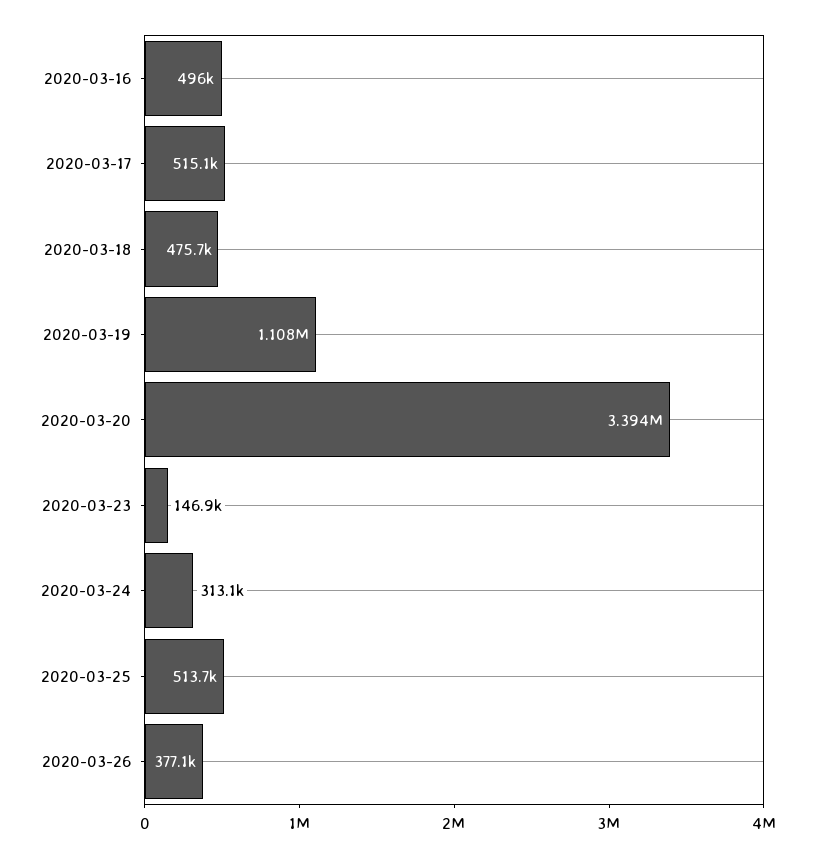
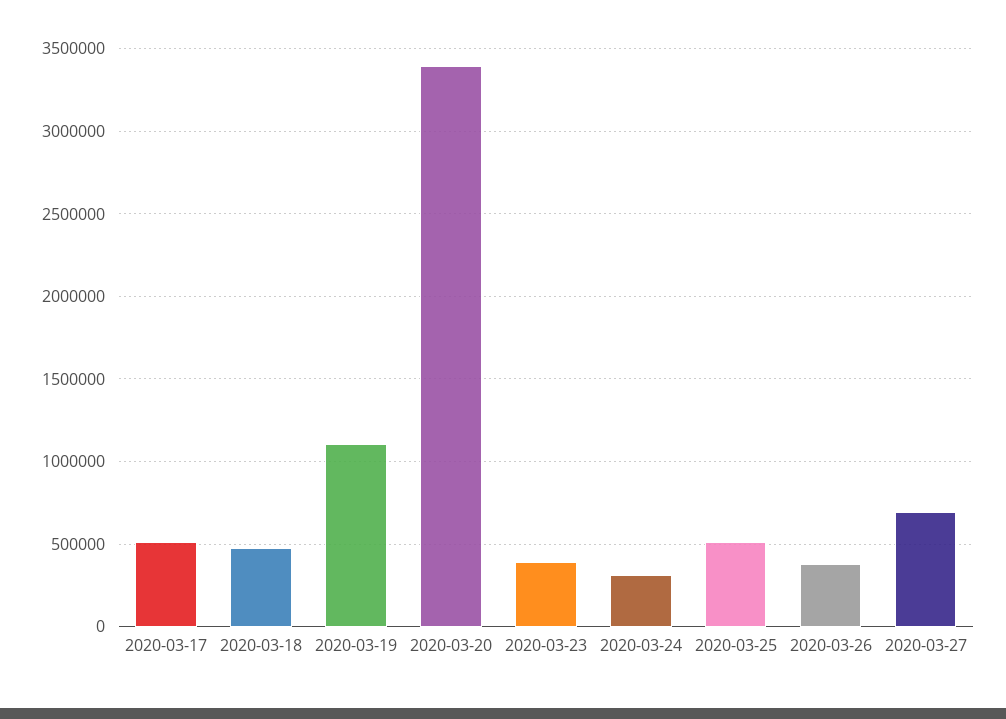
2020-03-16: 496000 -> none
2020-03-23: 146900 -> 400000
2020-03-27: none -> 700000

